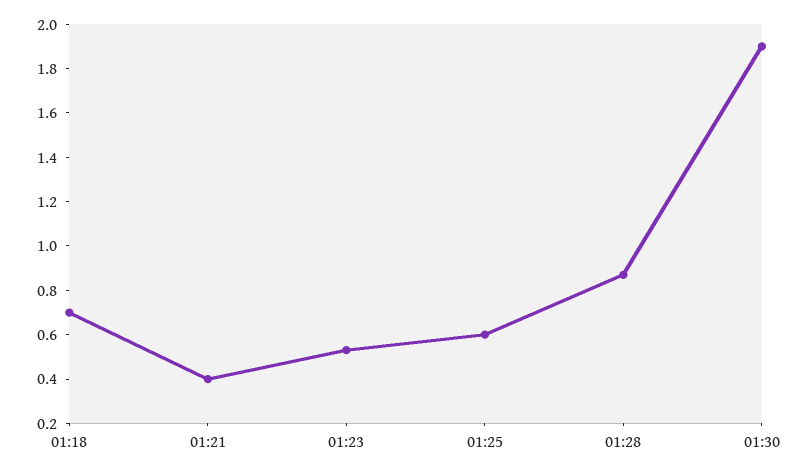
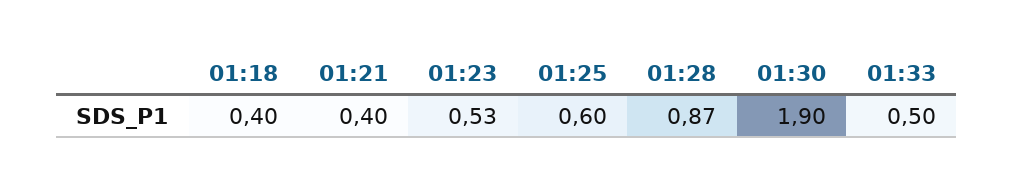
01:18: 0.7 -> 0.4
01:33: none -> 0.5

